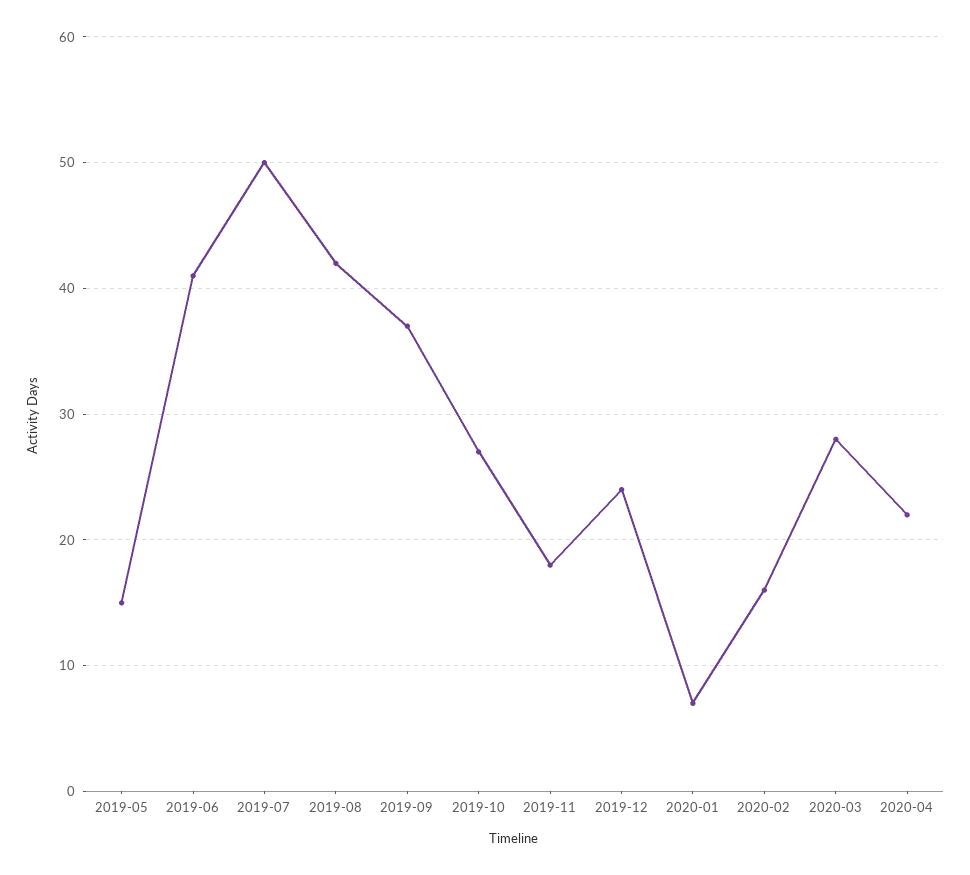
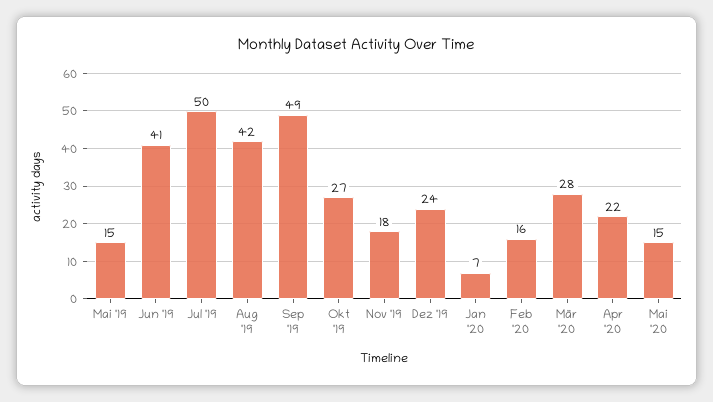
2019-09: 37 -> 49
Mai '20: none -> 15

